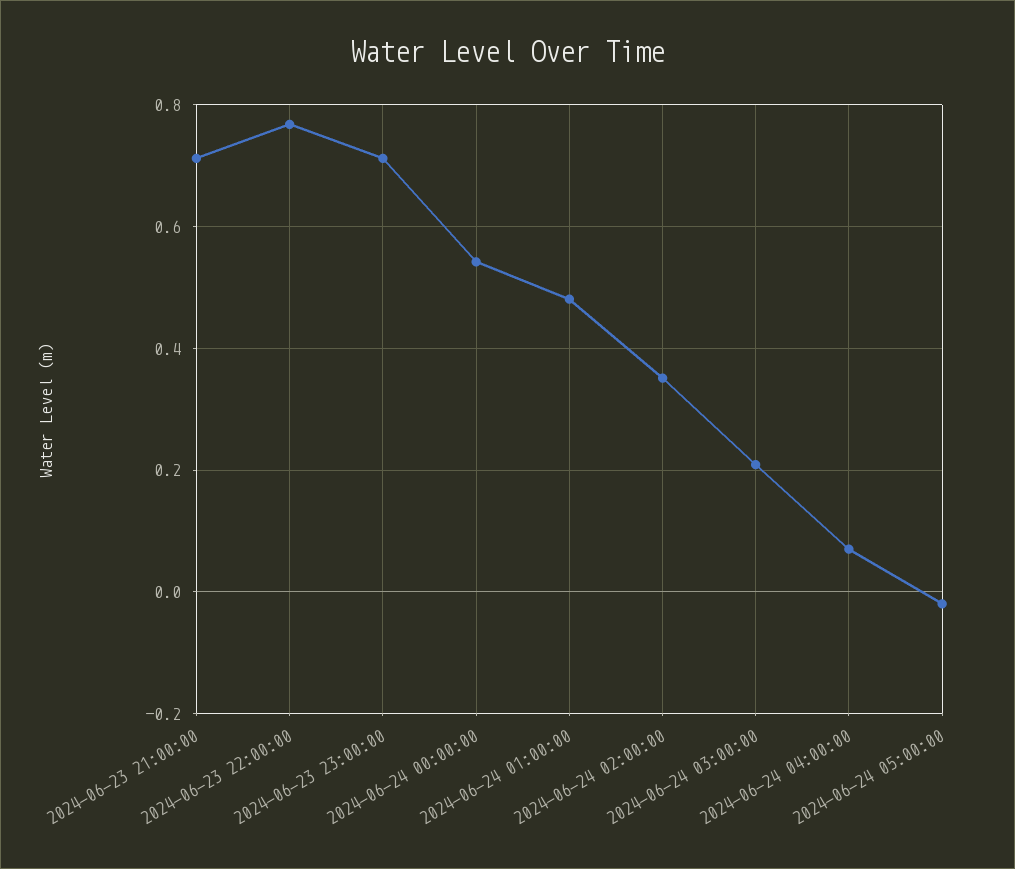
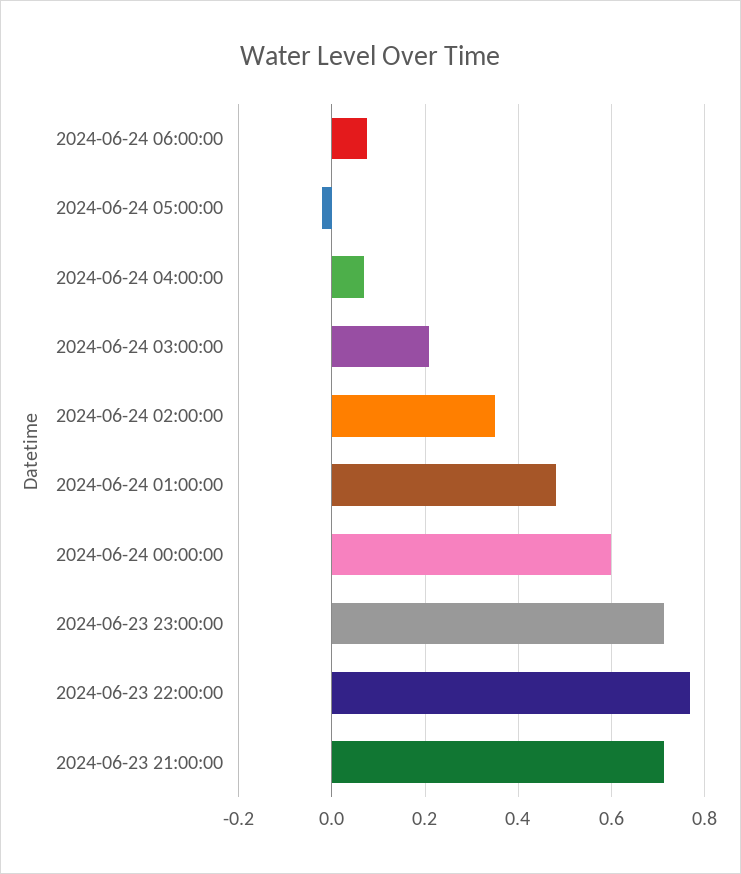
2024-06-24 00:00:00: 0.54 -> 0.6
2024-06-24 06:00:00: none -> 0.08

